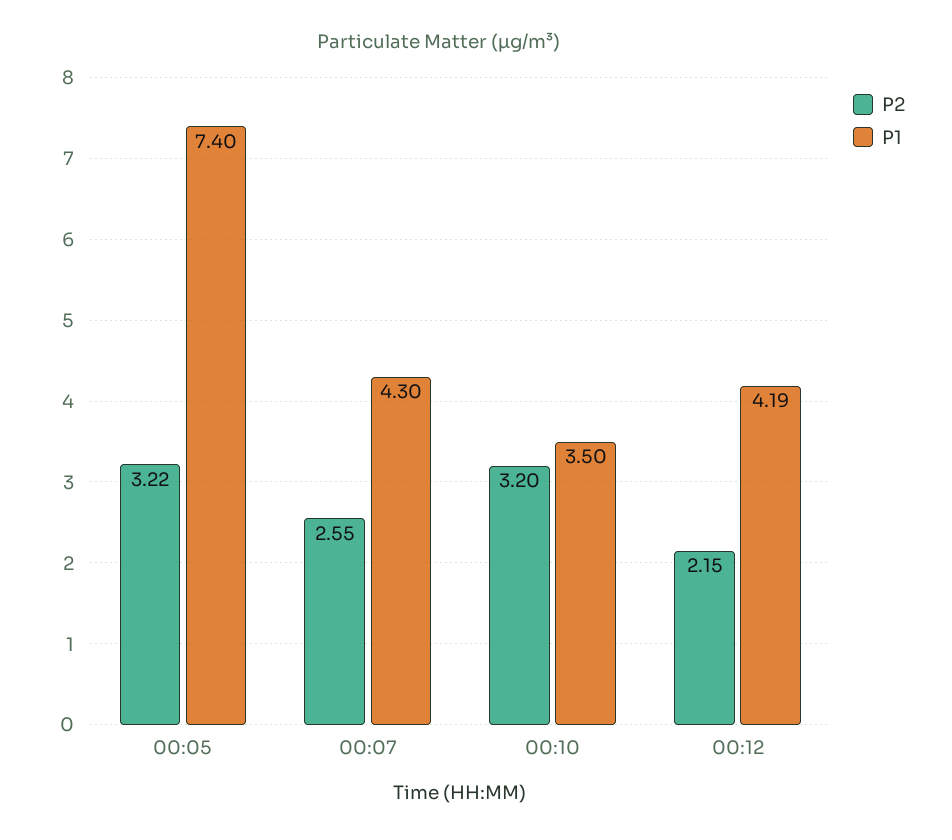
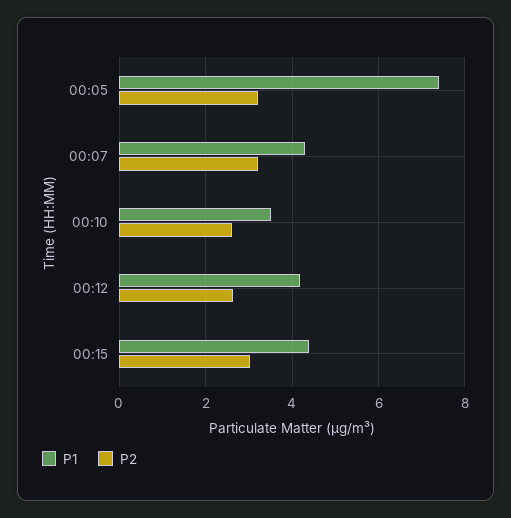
P2, 00:07: 2.55 -> 3.2
P2, 00:10: 3.2 -> 2.6
P2, 00:12: 2.15 -> 2.6
P1, 00:15: none -> 4.4
P2, 00:15: none -> 3

